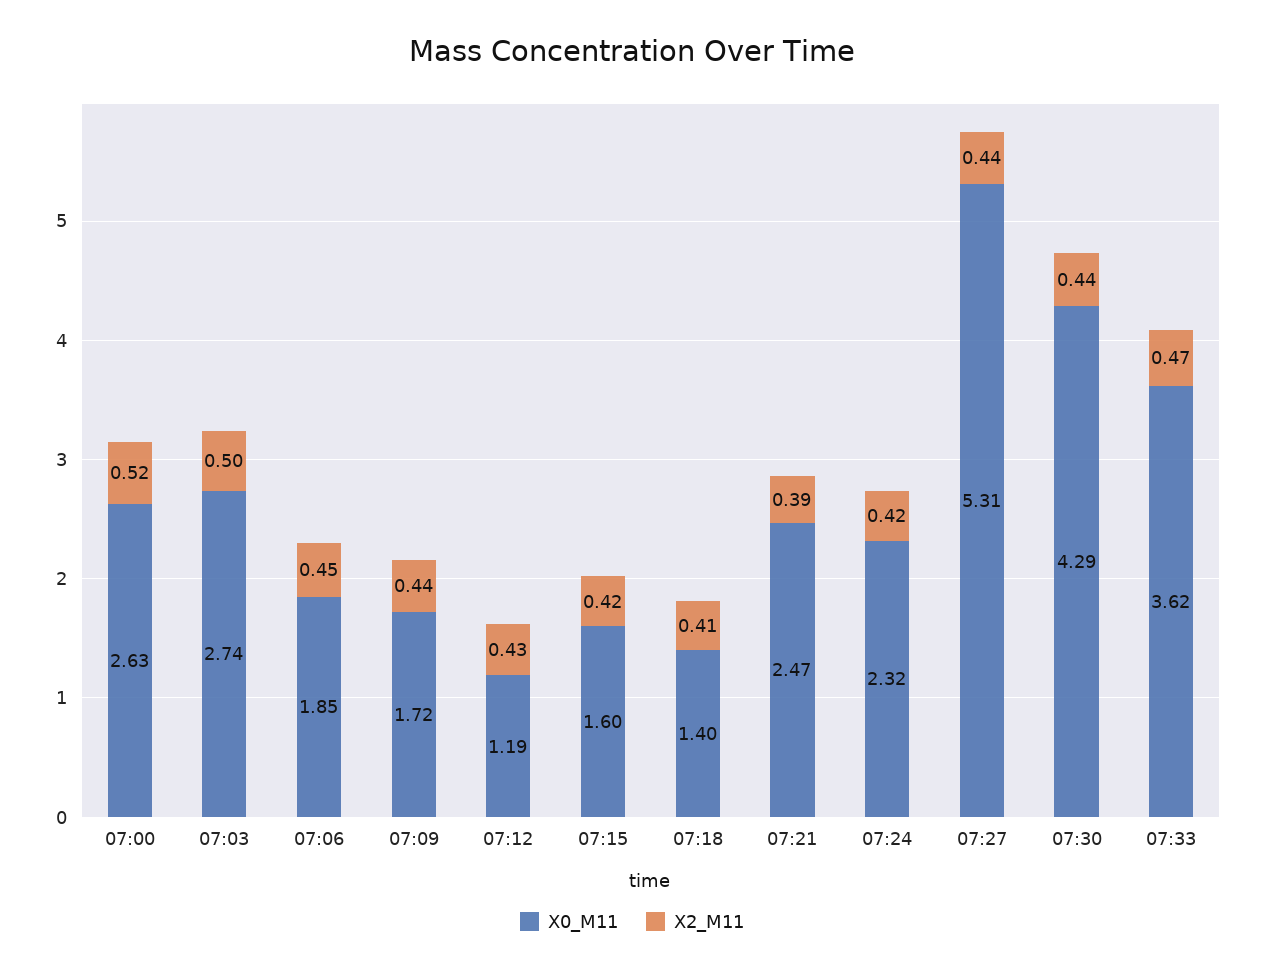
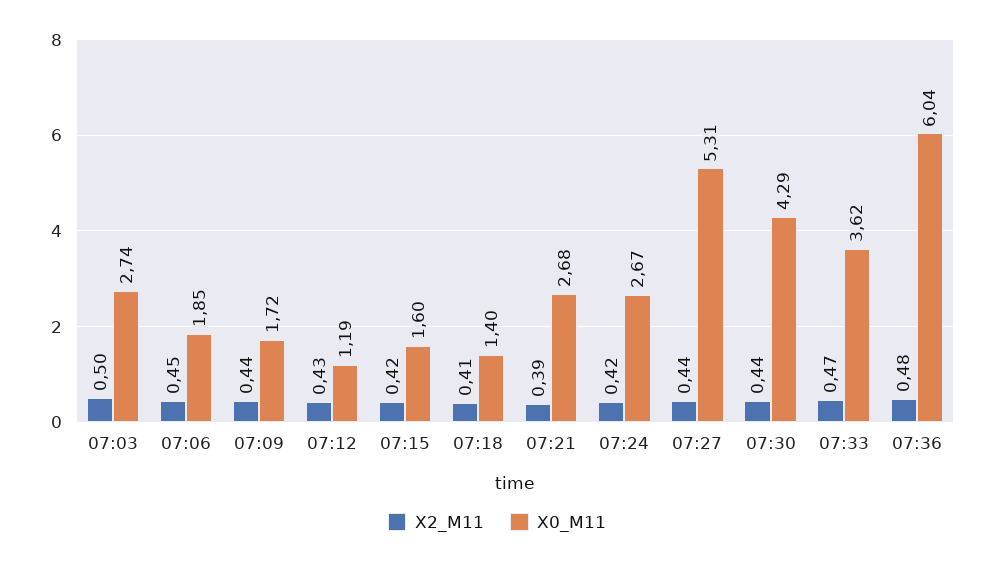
X0_M11, 07:00: 2.63 -> none
X2_M11, 07:00: 0.52 -> none
X0_M11, 07:21: 2.47 -> 2.68
X0_M11, 07:24: 2.32 -> 2.67
X2_M11, 07:36: none -> 0.48
X0_M11, 07:36: none -> 6.04

